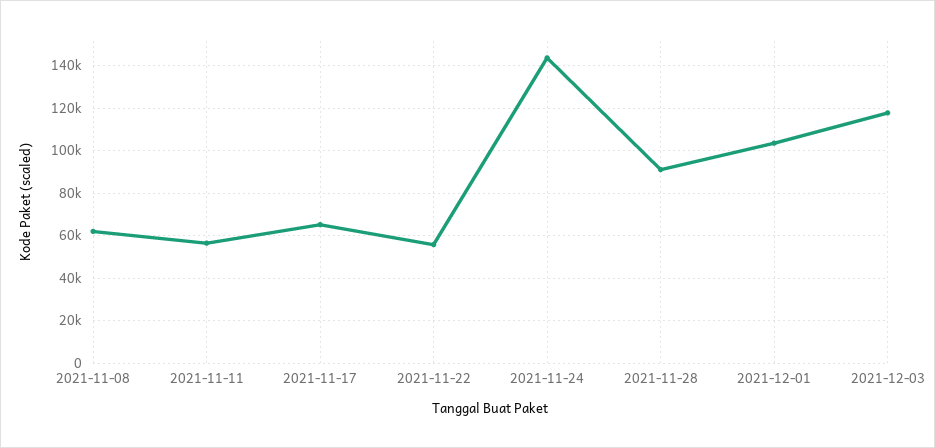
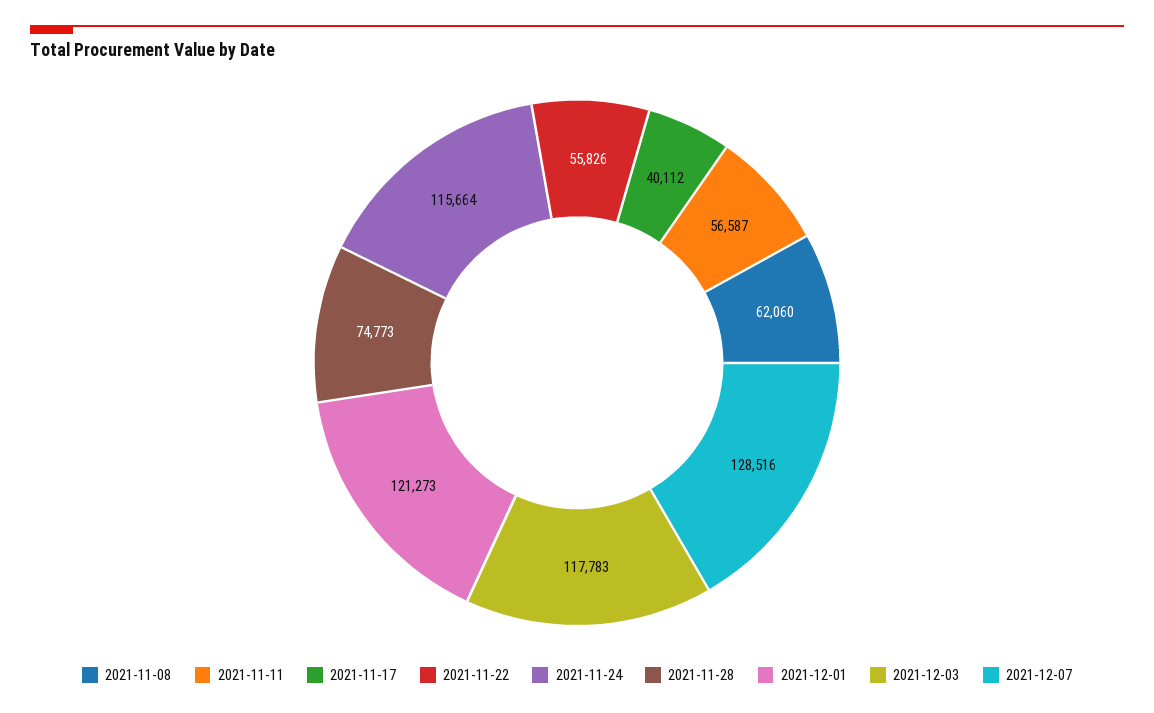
2021-11-17: 65000 -> 40112
2021-11-24: 145000 -> 115664
2021-11-28: 90000 -> 74773
2021-12-01: 105000 -> 121273
2021-12-07: none -> 128516

